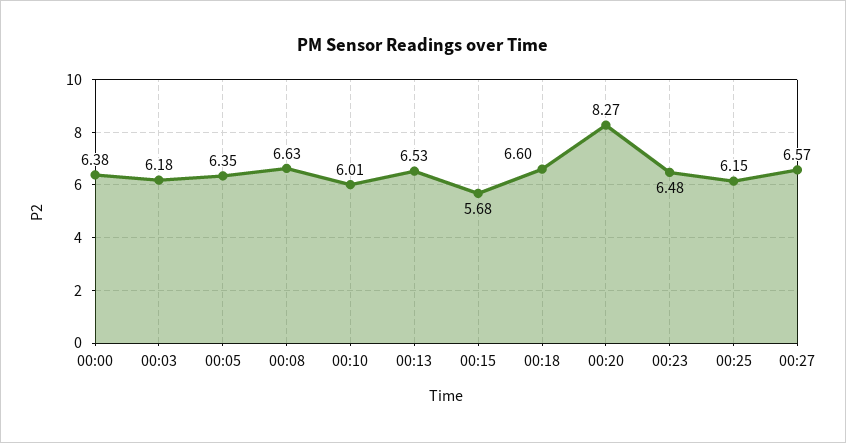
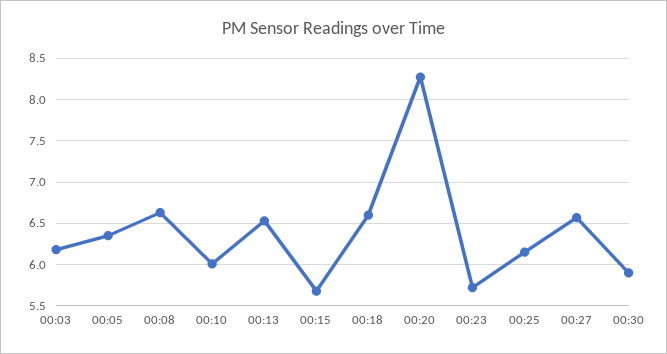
00:00: 6.38 -> none
00:23: 6.48 -> 5.7
00:30: none -> 5.9

